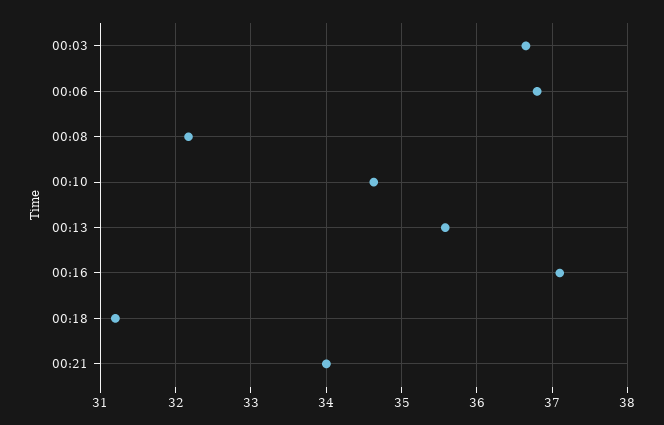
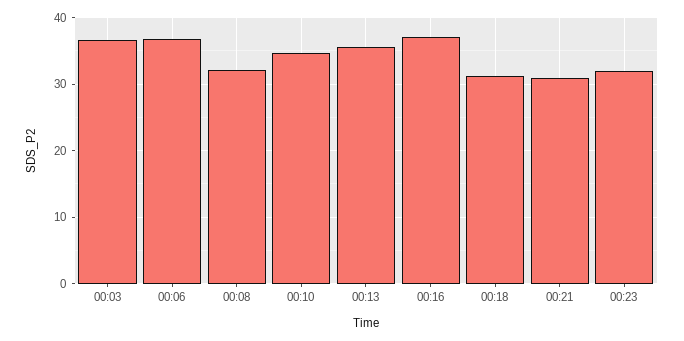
00:21: 34 -> 31
00:23: none -> 32

